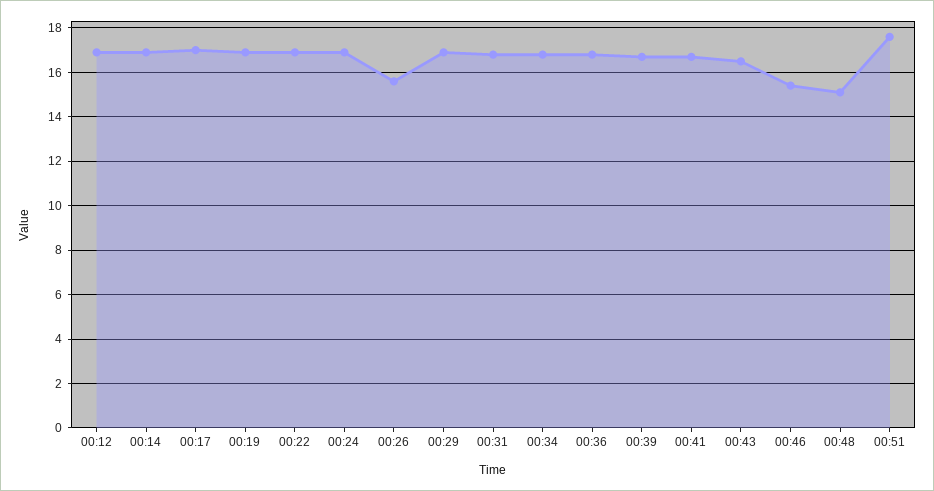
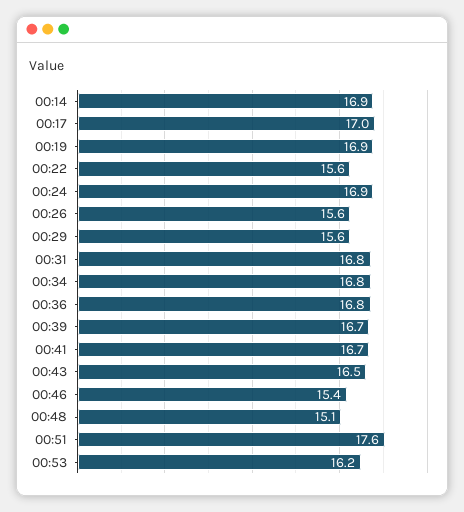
00:12: 17 -> none
00:22: 17 -> 15.6
00:29: 17 -> 15.6
00:53: none -> 16.2

